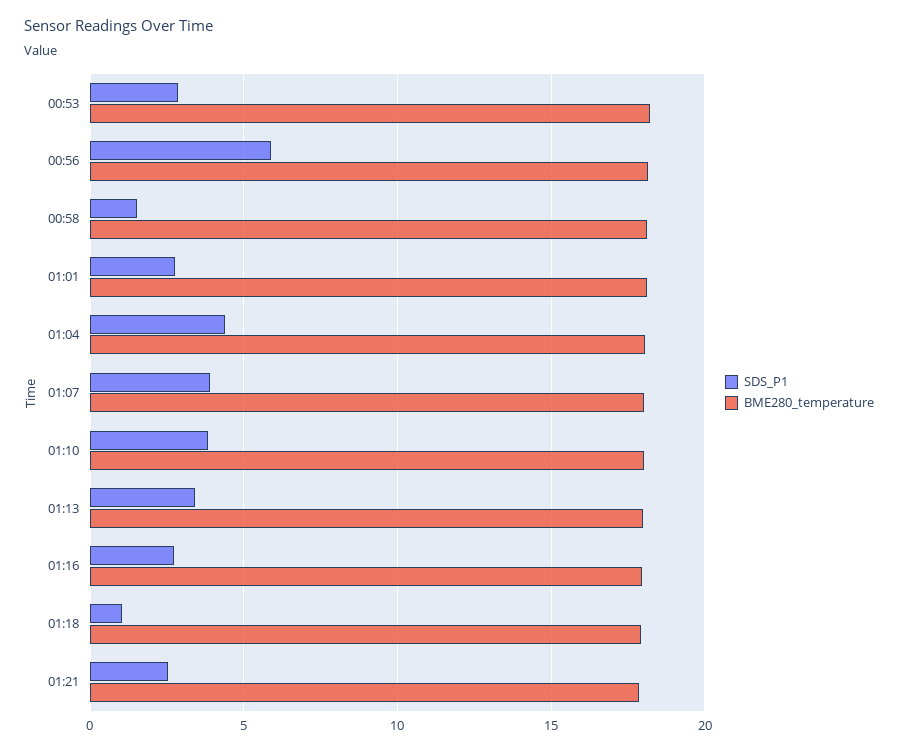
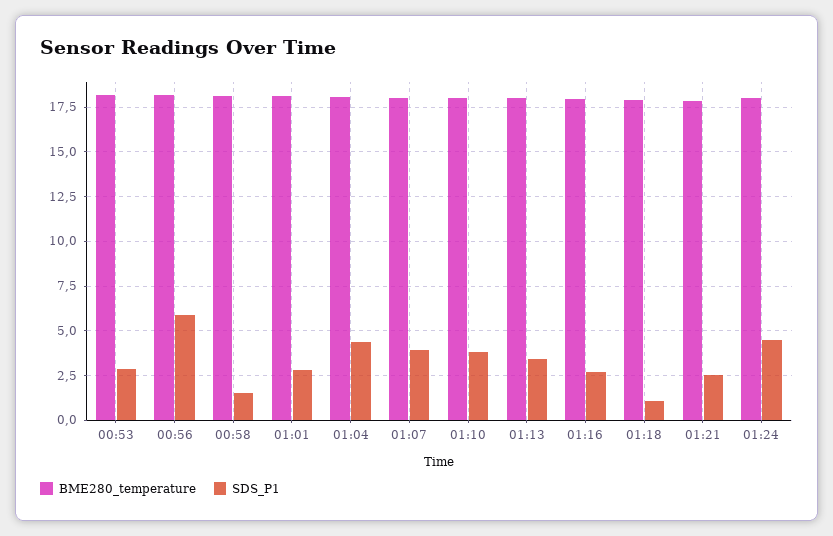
BME280_temperature, 01:24: none -> 18
SDS_P1, 01:24: none -> 4.5

